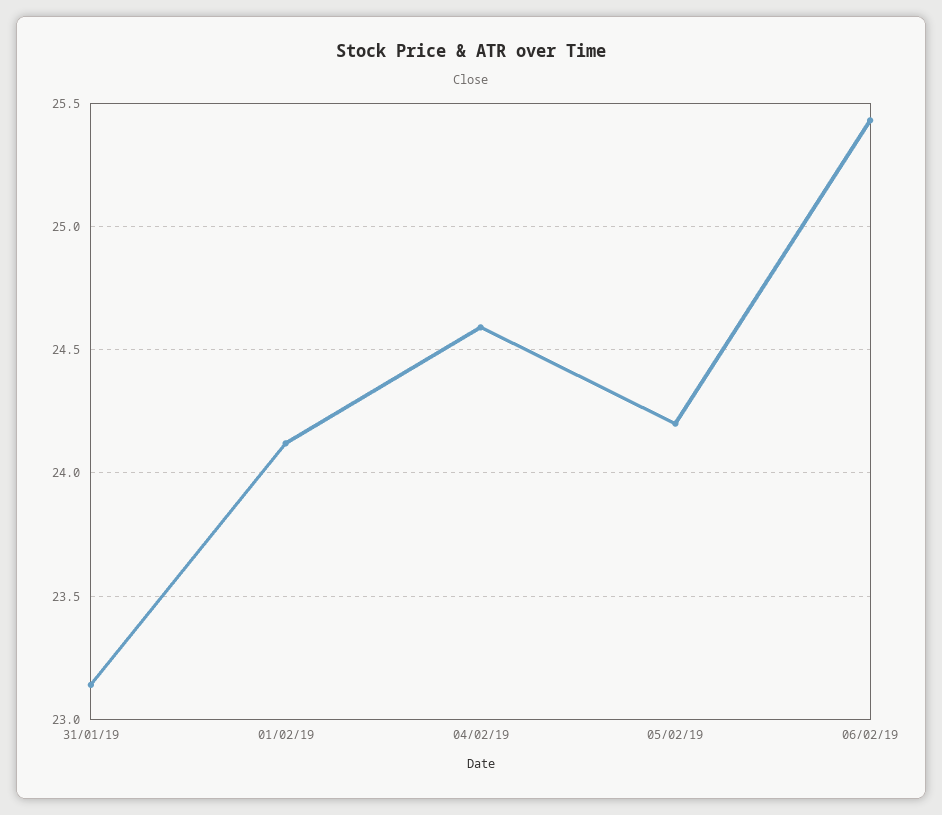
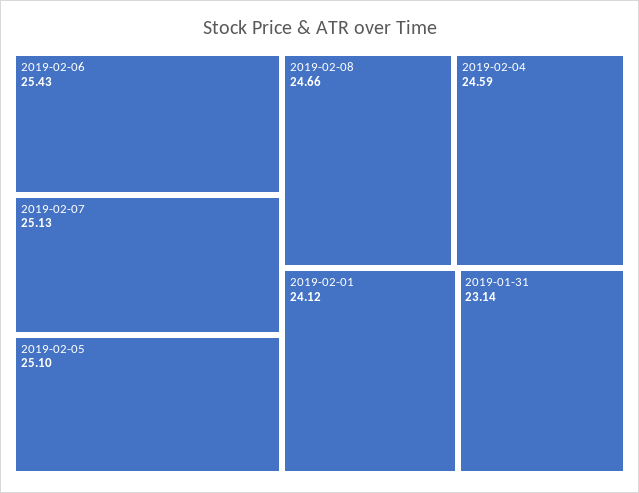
05/02/19: 24.2 -> 25.1
2019-02-07: none -> 25.13
2019-02-08: none -> 24.66

